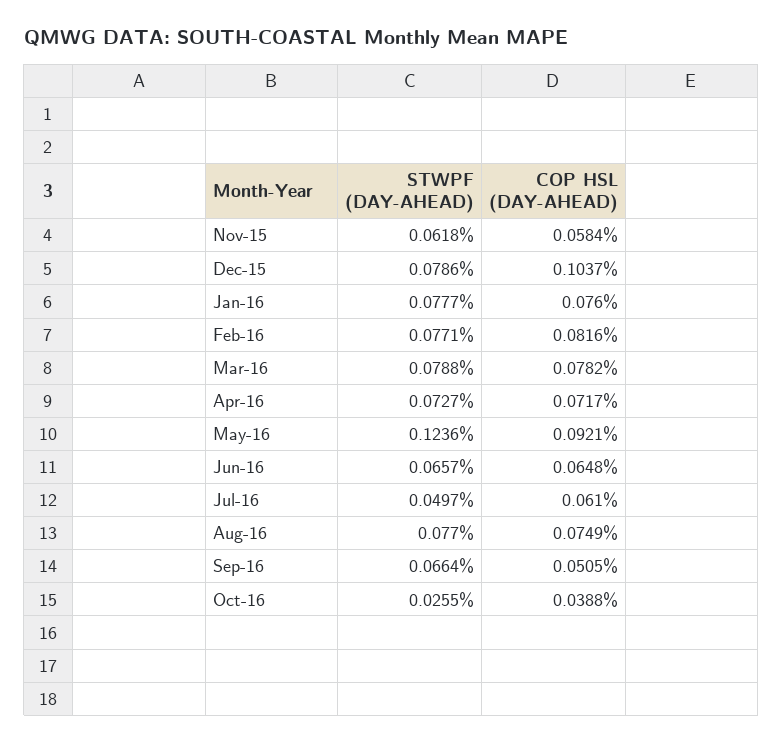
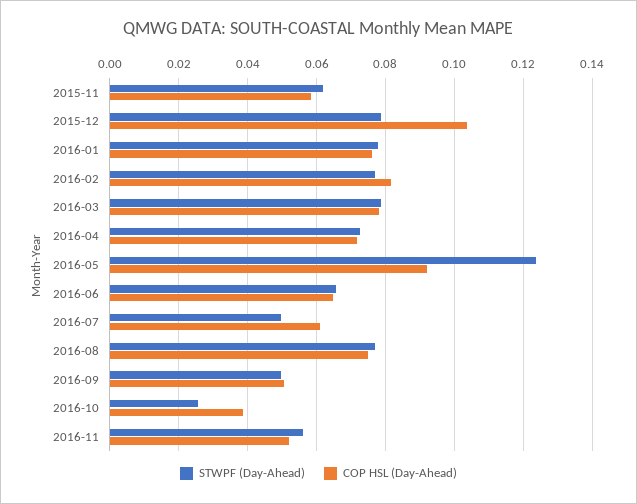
STWPF (DAY-AHEAD), Sep-16: 0.0664 -> 0.05
STWPF (DAY-AHEAD), 2016-11: none -> 0.056
COP HSL (DAY-AHEAD), 2016-11: none -> 0.052

